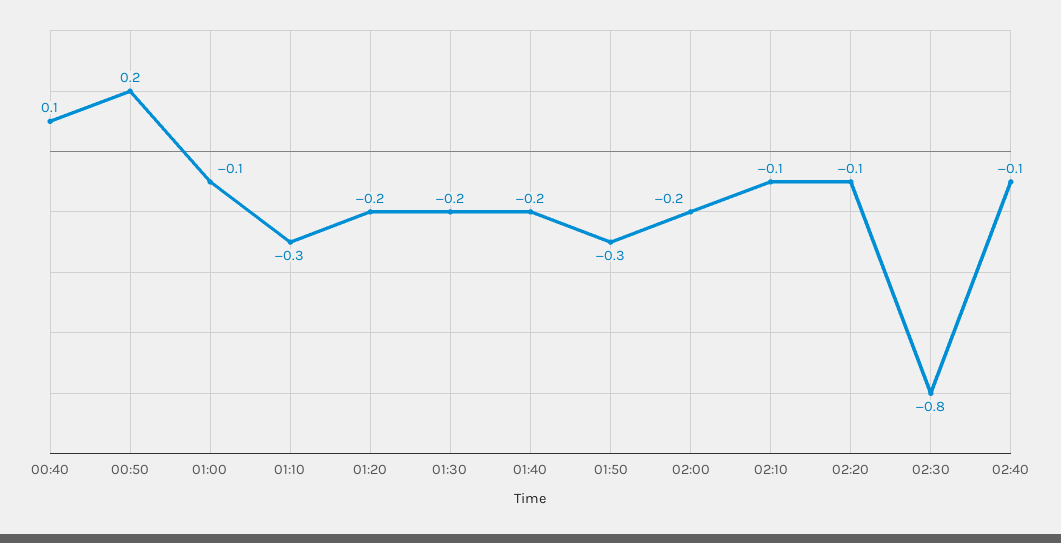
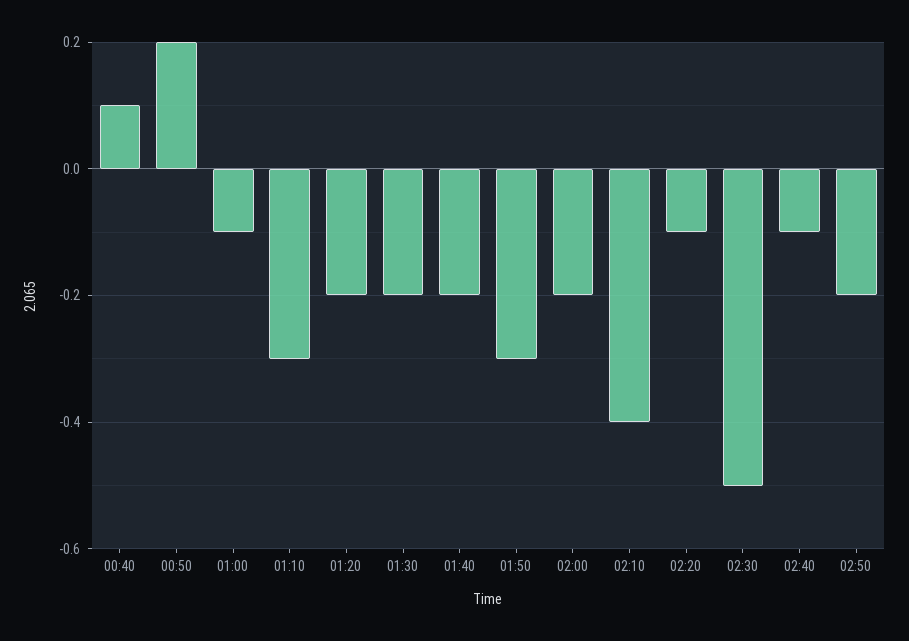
02:10: -0.1 -> -0.4
02:30: -0.8 -> -0.5
02:50: none -> -0.2

